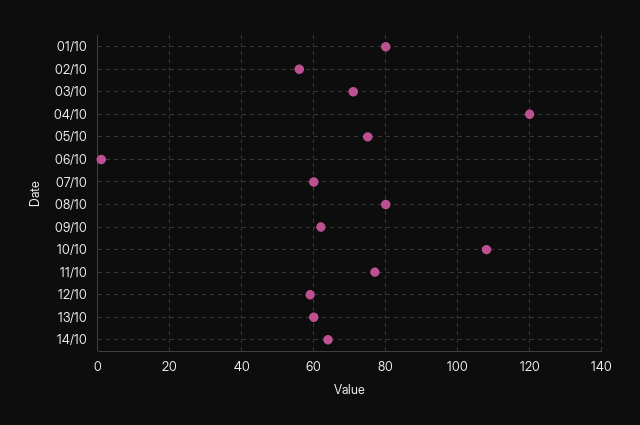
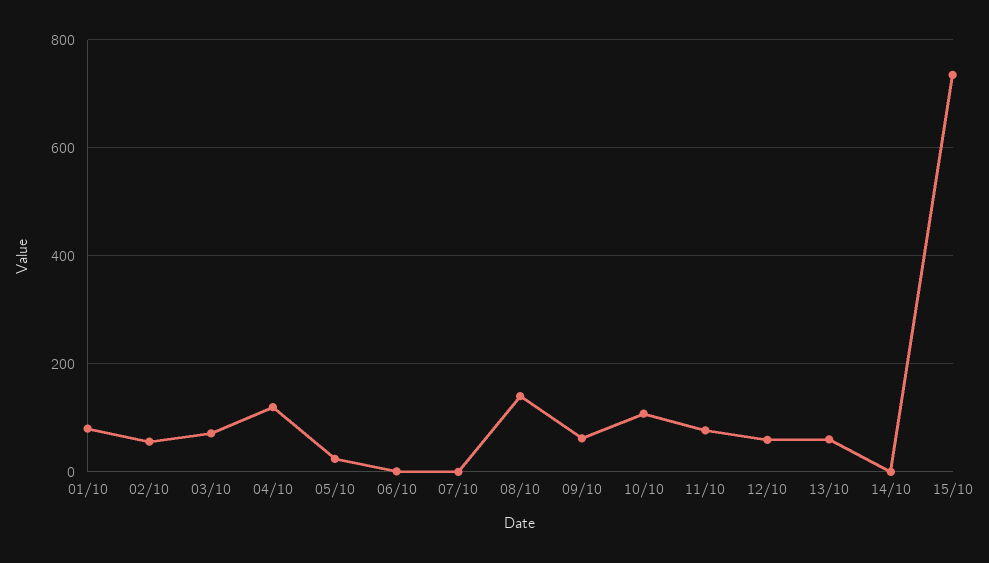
05/10: 75 -> 20
07/10: 60 -> 0
08/10: 80 -> 140
14/10: 65 -> 0
15/10: none -> 740

